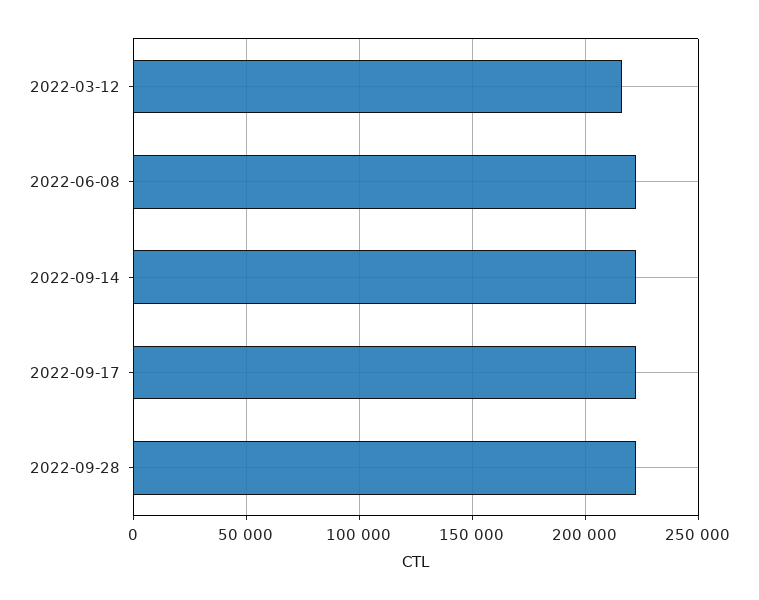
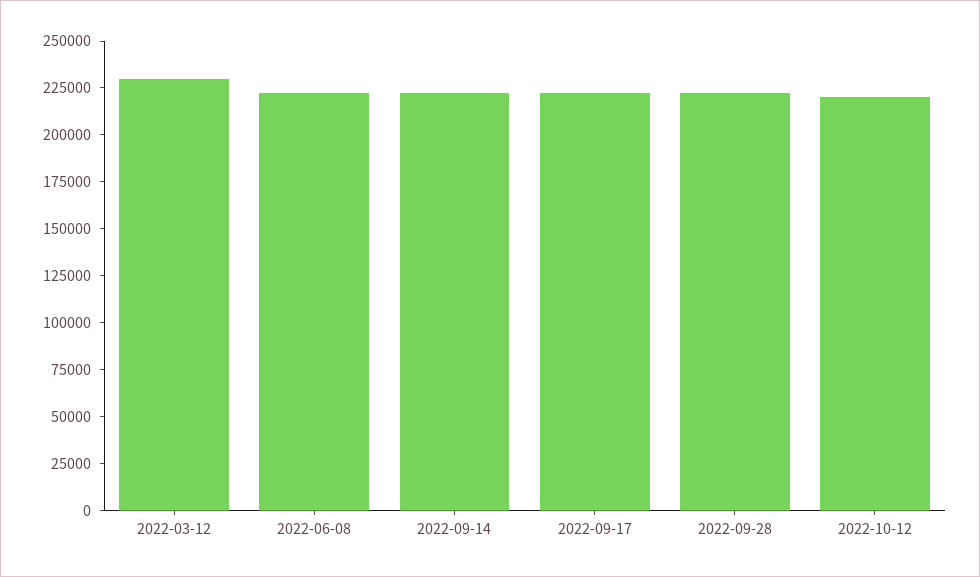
2022-03-12: 215000 -> 230000
2022-10-12: none -> 220000

